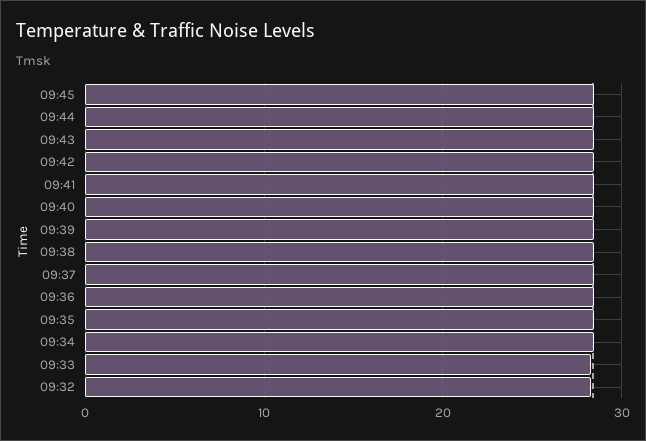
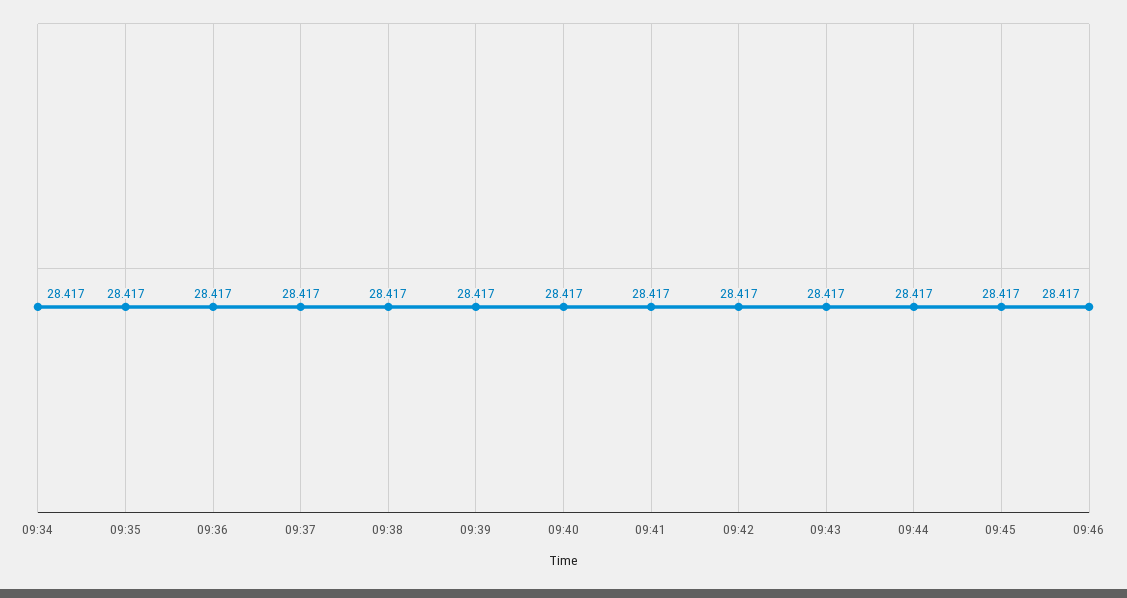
09:33: 28 -> none
09:32: 28 -> none
09:46: none -> 28.417

